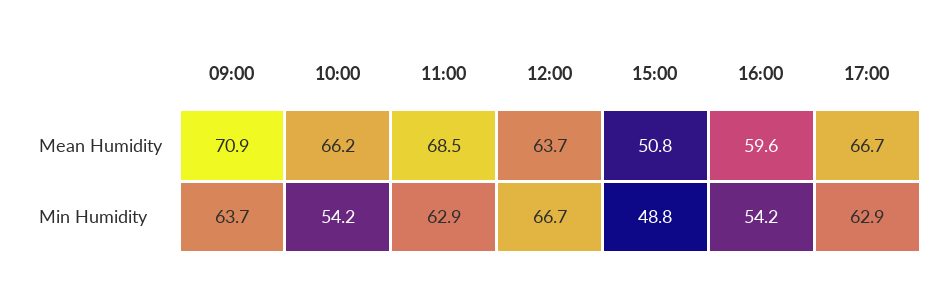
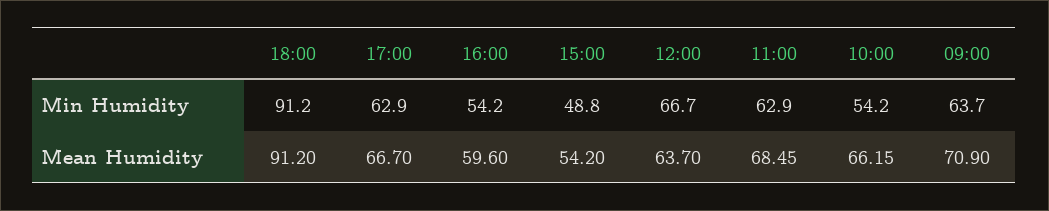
15:00, Mean Humidity: 50.8 -> 54.2
18:00, Min Humidity: none -> 91.2
18:00, Mean Humidity: none -> 91.2

